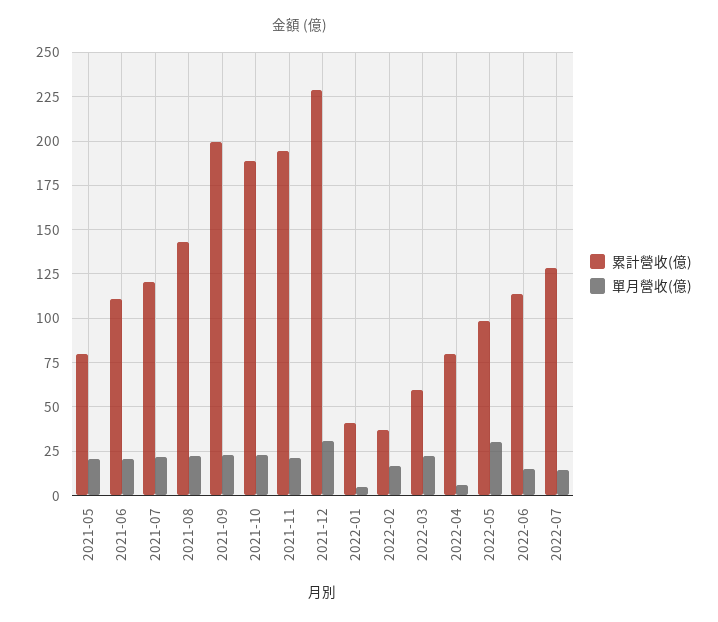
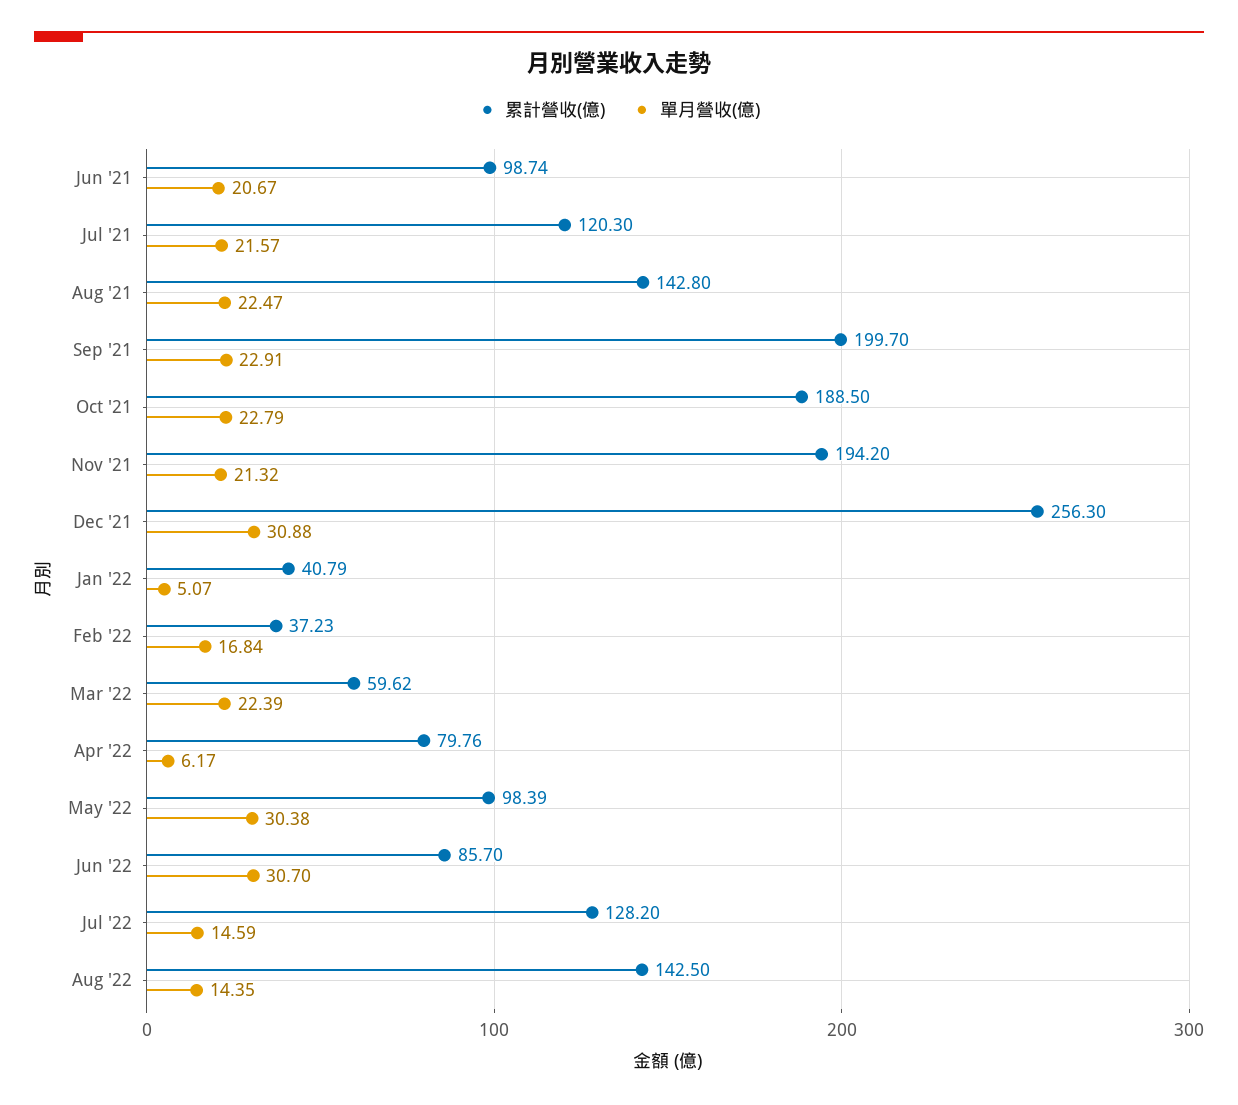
累計營收(億), 2021-05: 80 -> none
單月營收(億), 2021-05: 20 -> none
累計營收(億), 2021-06: 110 -> 98.74
累計營收(億), 2021-12: 230 -> 256.3
累計營收(億), 2022-06: 115 -> 85.7
單月營收(億), 2022-06: 15 -> 30.7
累計營收(億), Aug '22: none -> 142.5
單月營收(億), Aug '22: none -> 14.35

